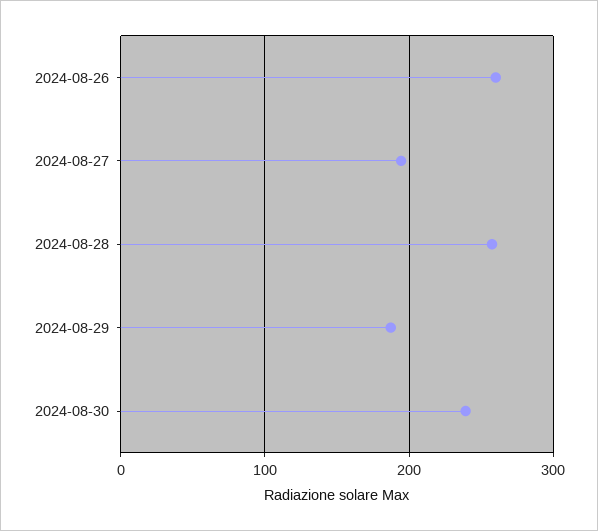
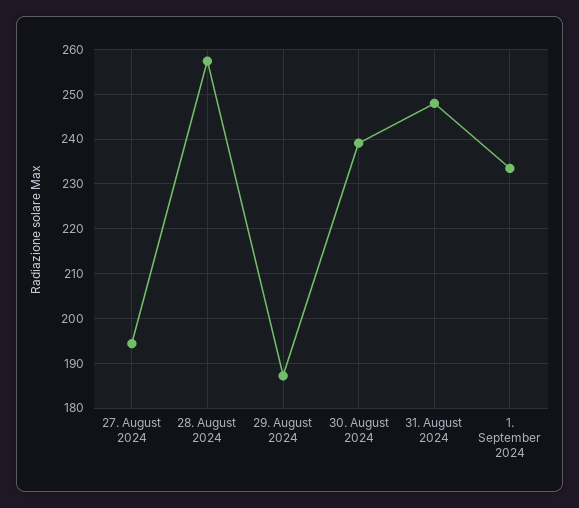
2024-08-26: 260 -> none
31. August 2024: none -> 248
1. September 2024: none -> 234

